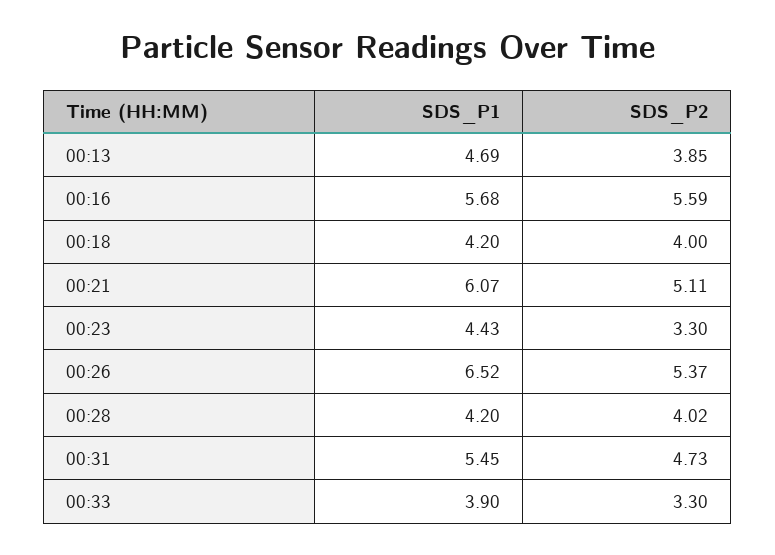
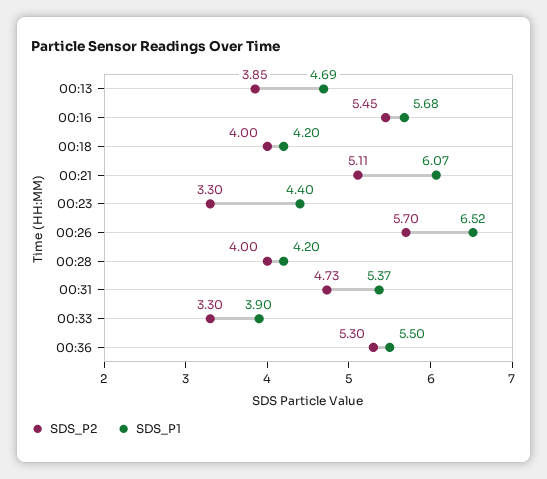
SDS_P2, 00:16: 5.59 -> 5.45
SDS_P1, 00:23: 4.43 -> 4.4
SDS_P2, 00:26: 5.37 -> 5.7
SDS_P2, 00:28: 4.02 -> 4
SDS_P1, 00:31: 5.45 -> 5.37
SDS_P2, 00:36: none -> 5.3
SDS_P1, 00:36: none -> 5.5

